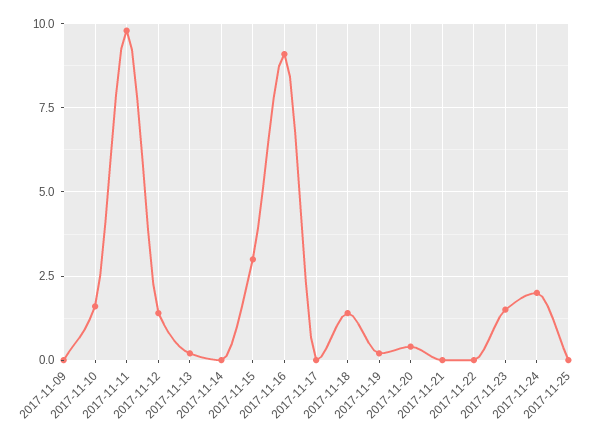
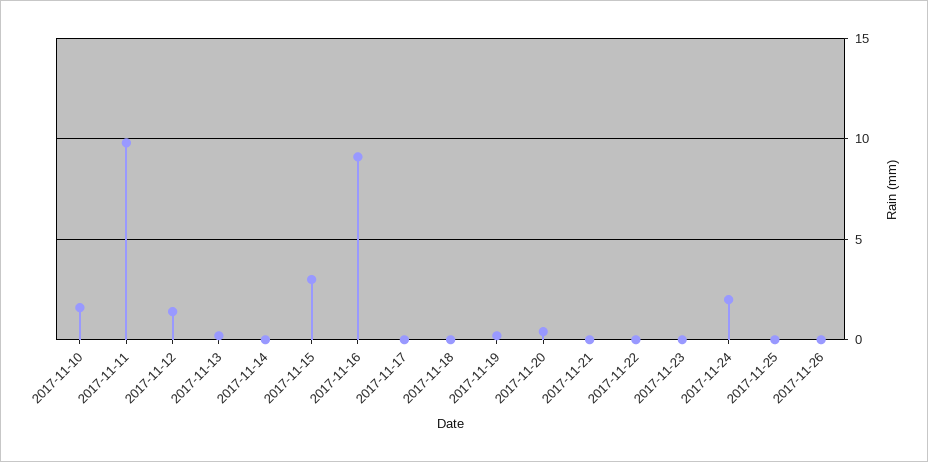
2017-11-09: 0 -> none
2017-11-18: 1.5 -> 0
2017-11-23: 1.5 -> 0
2017-11-26: none -> 0

